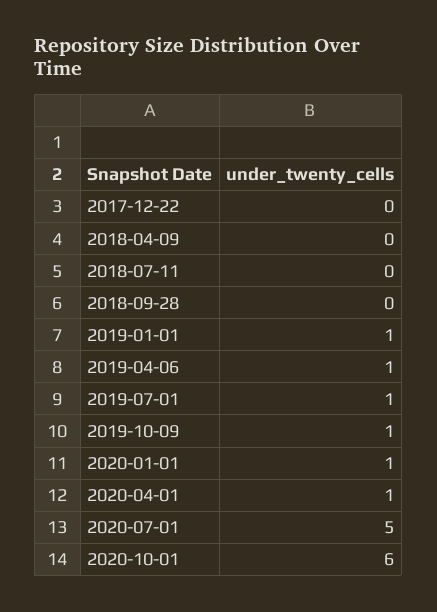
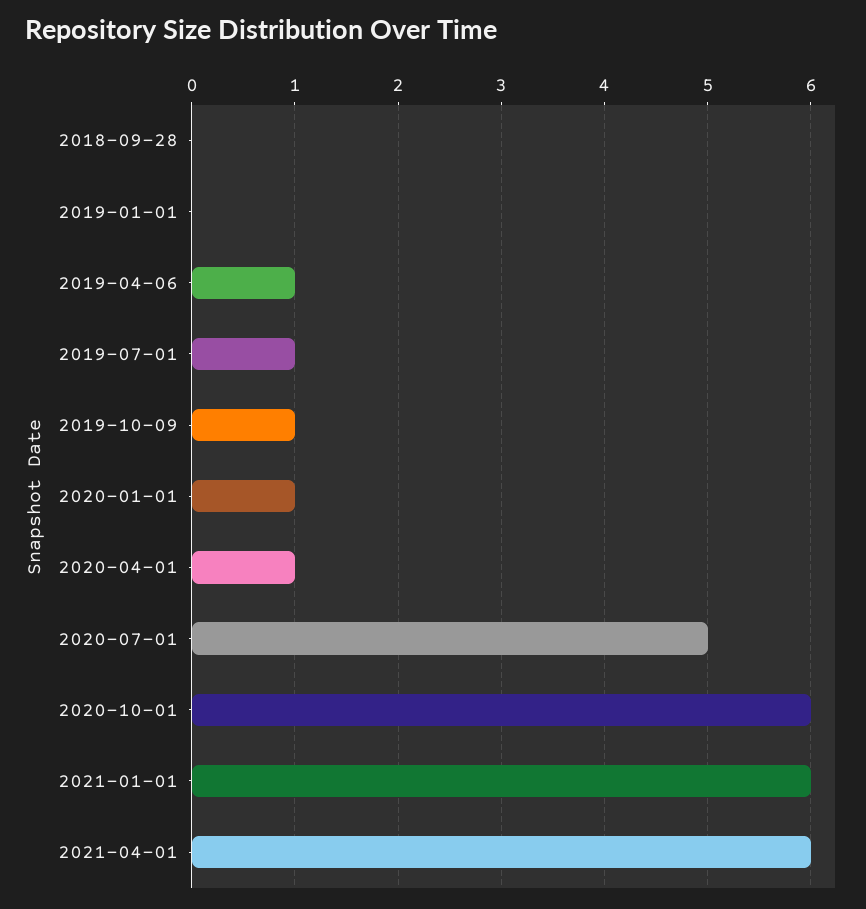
2017-12-22: 0 -> none
2018-04-09: 0 -> none
2018-07-11: 0 -> none
2019-01-01: 1 -> 0
2021-01-01: none -> 6
2021-04-01: none -> 6

